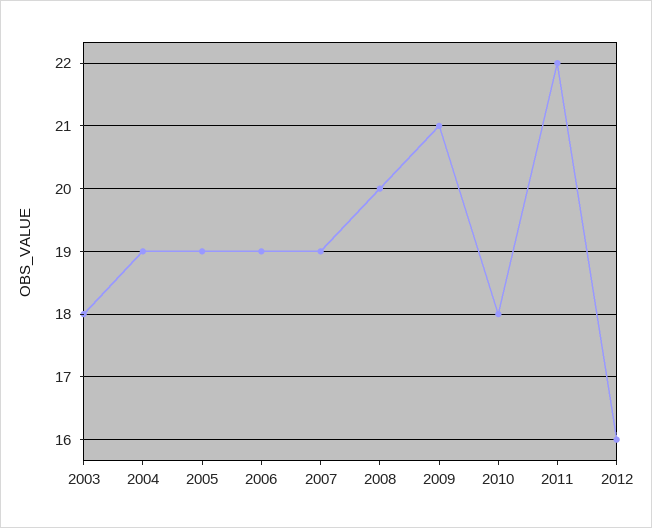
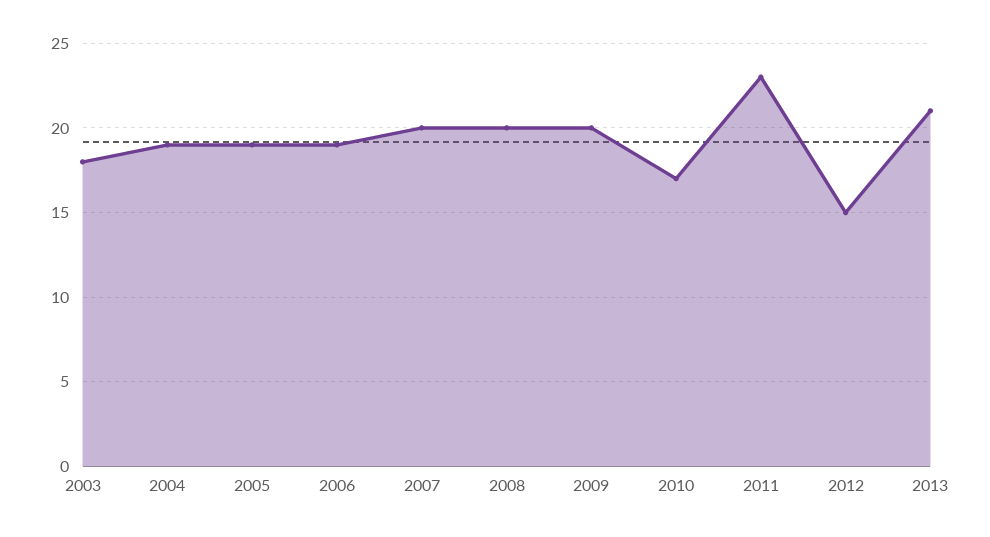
2007: 19 -> 20
2009: 21 -> 20
2010: 18 -> 17
2011: 22 -> 23
2012: 16 -> 15
2013: none -> 21

